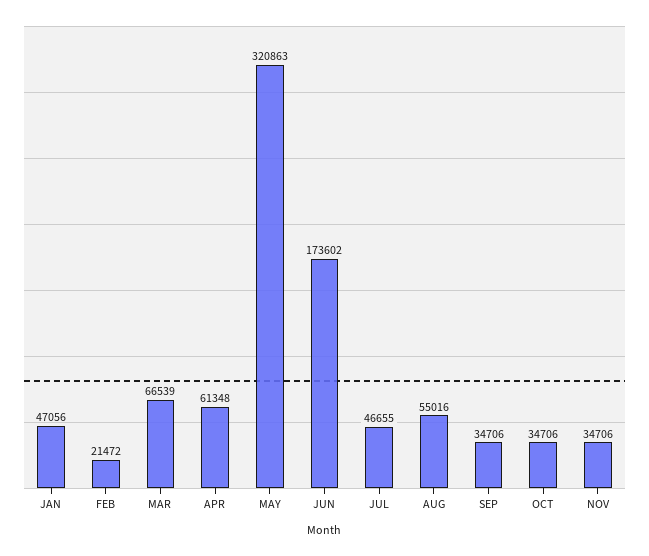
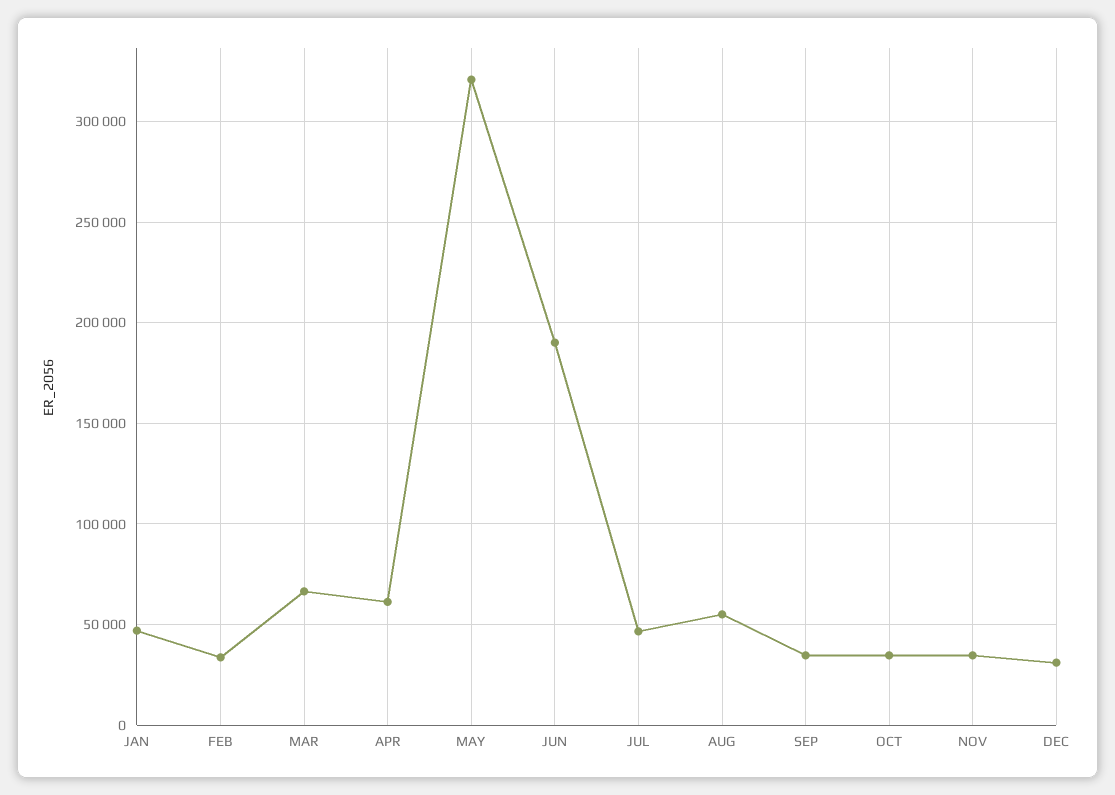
FEB: 21472 -> 35000
JUN: 173602 -> 190000
DEC: none -> 30000

